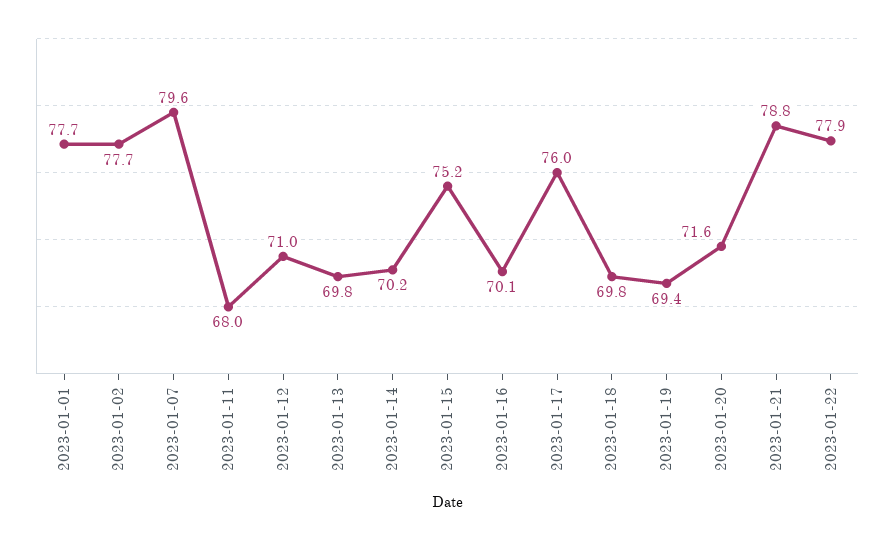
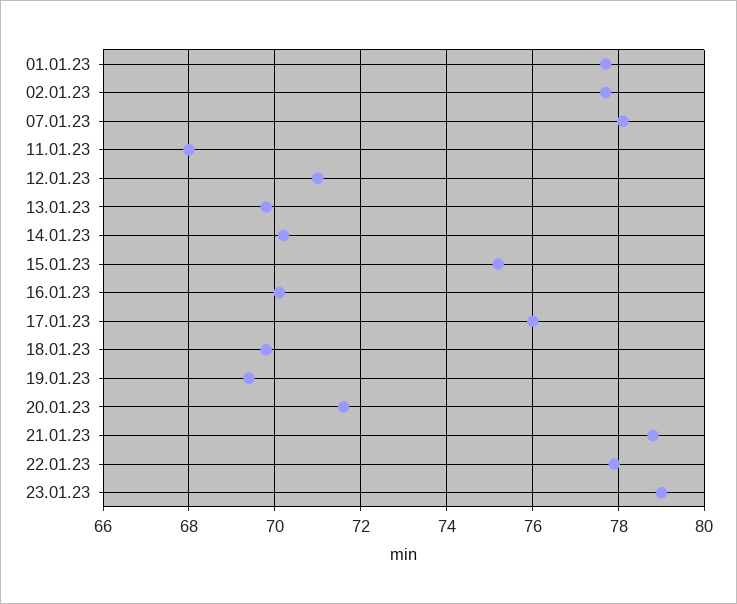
2023-01-07: 79.6 -> 78
23.01.23: none -> 79

